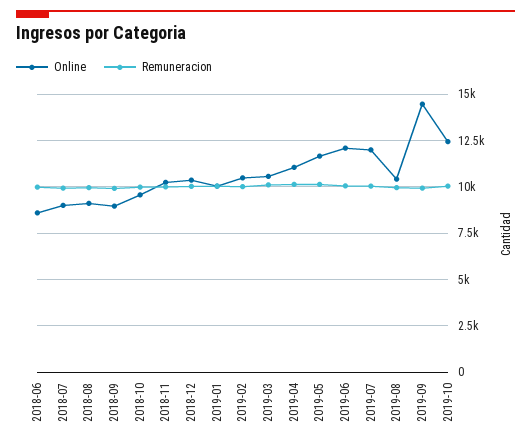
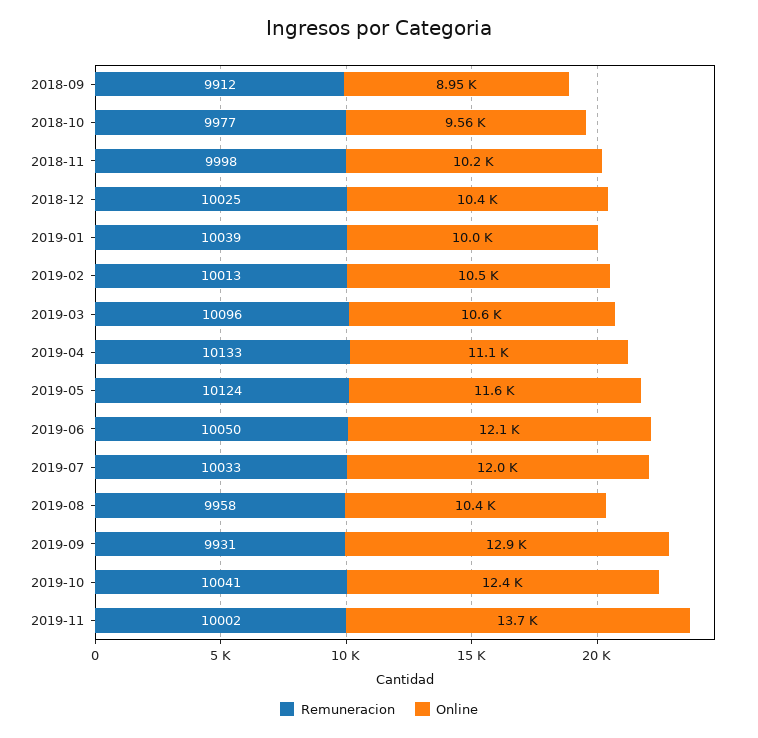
Online, 2018-06: 8500 -> none
Remuneracion, 2018-06: 10000 -> none
Online, 2018-07: 9000 -> none
Remuneracion, 2018-07: 10000 -> none
Online, 2018-08: 9000 -> none
Remuneracion, 2018-08: 10000 -> none
Online, 2019-09: 14500 -> 12900
Remuneracion, 2019-11: none -> 10002
Online, 2019-11: none -> 13700

